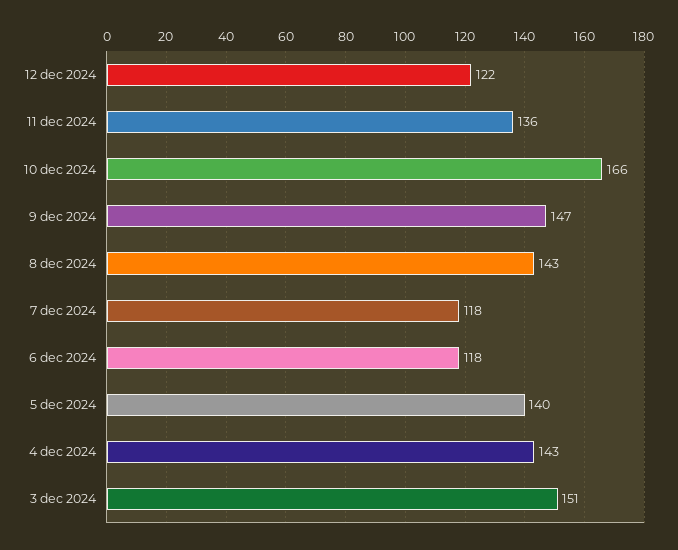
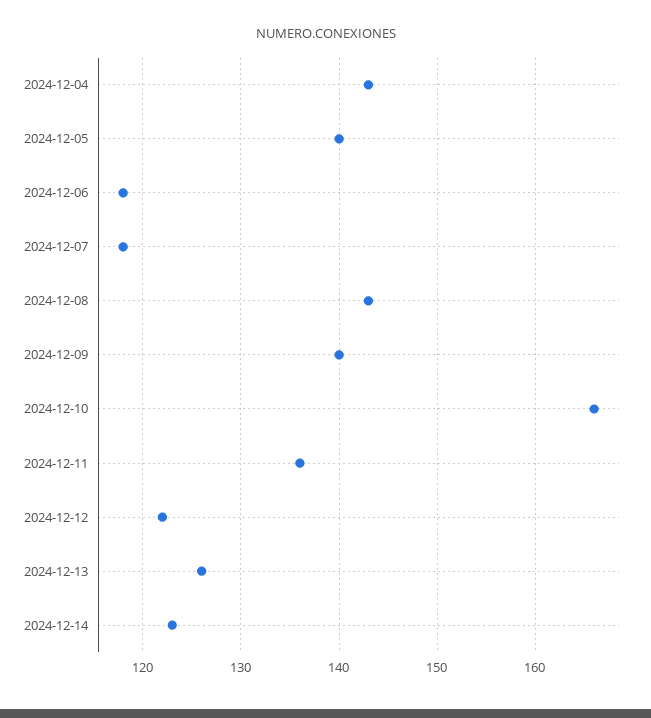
9 dec 2024: 147 -> 140
3 dec 2024: 151 -> none
2024-12-13: none -> 126
2024-12-14: none -> 123

